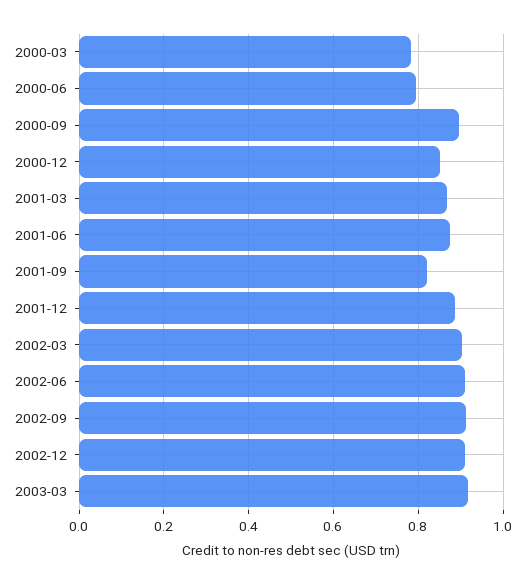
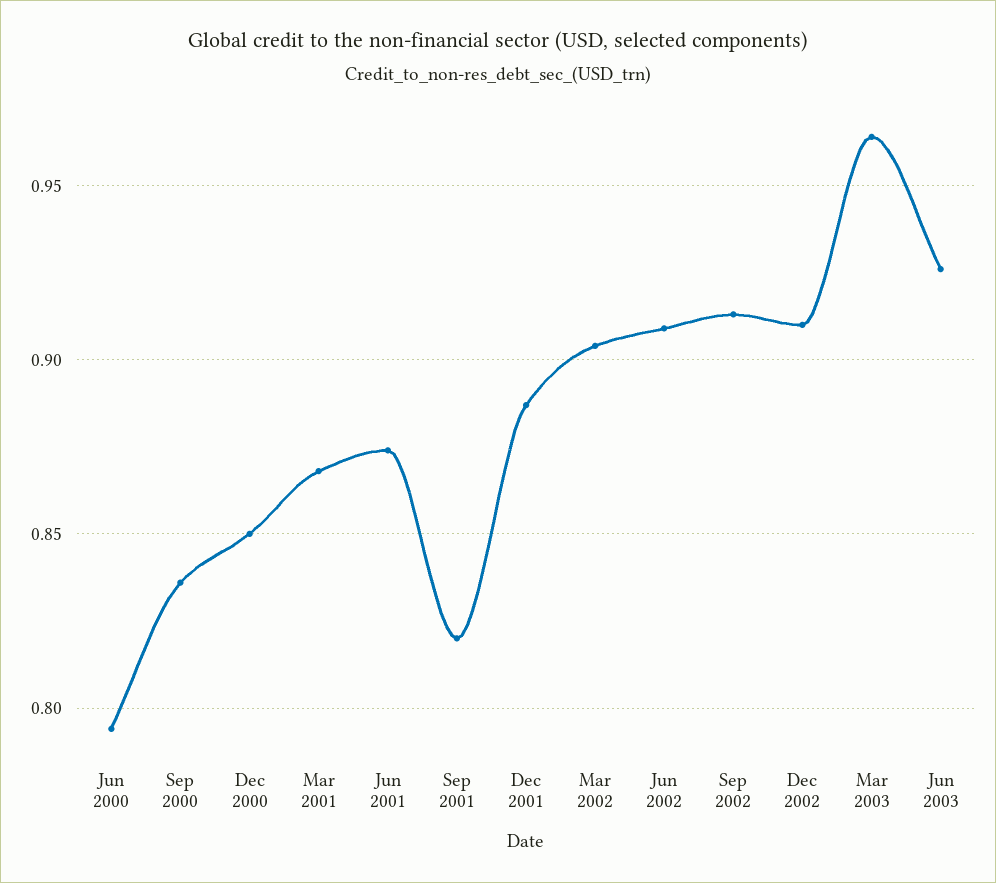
2000-03: 0.78 -> none
2000-09: 0.9 -> 0.835
2003-03: 0.92 -> 0.965
Jun 2003: none -> 0.925

